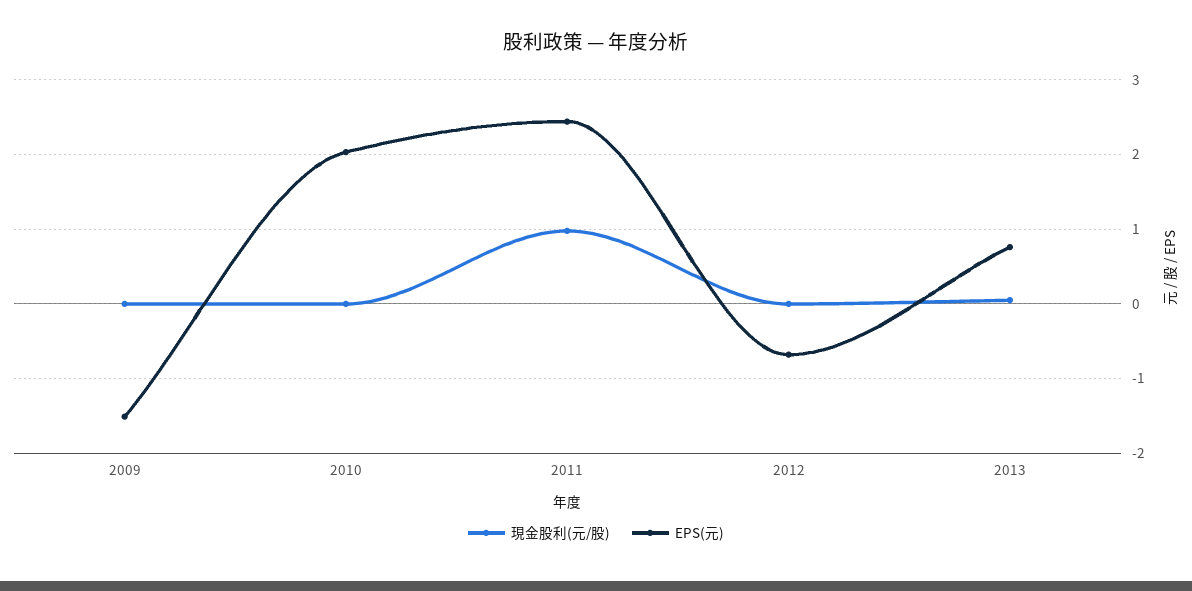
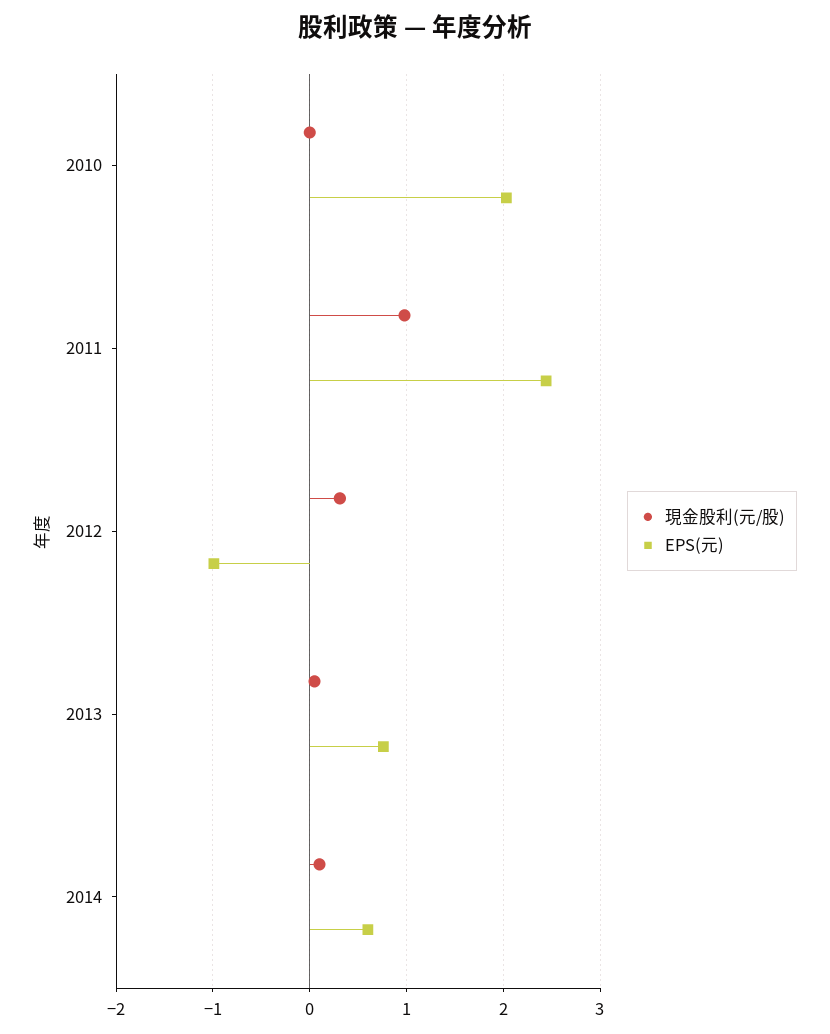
現金股利(元/股), 2009: 0 -> none
EPS(元), 2009: -1.5 -> none
現金股利(元/股), 2012: 0 -> 0.3
EPS(元), 2012: -0.7 -> -1
現金股利(元/股), 2014: none -> 0.1
EPS(元), 2014: none -> 0.6

